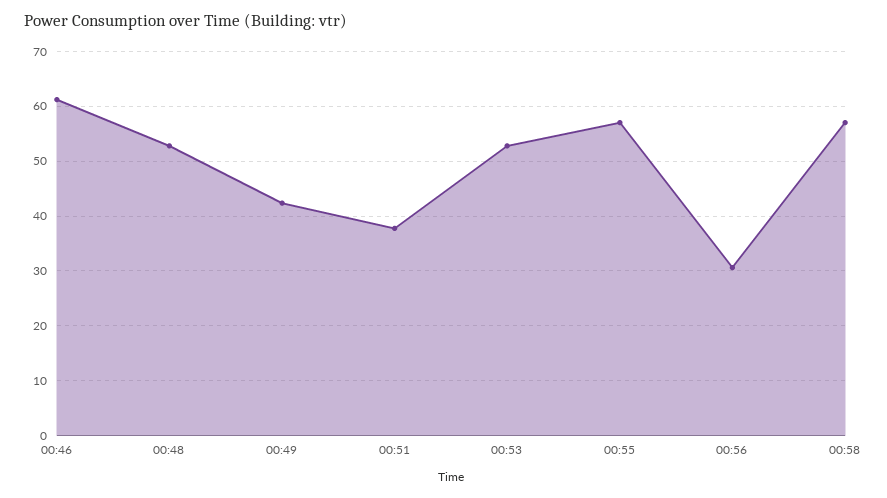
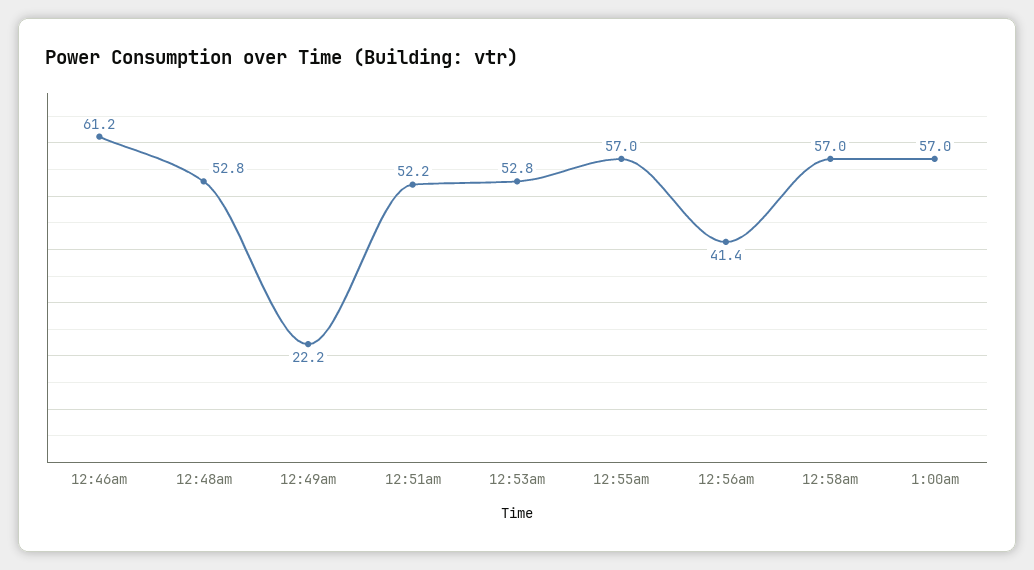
00:49: 42 -> 22.2
00:51: 38 -> 52.2
00:56: 30 -> 41.4
1:00am: none -> 57

